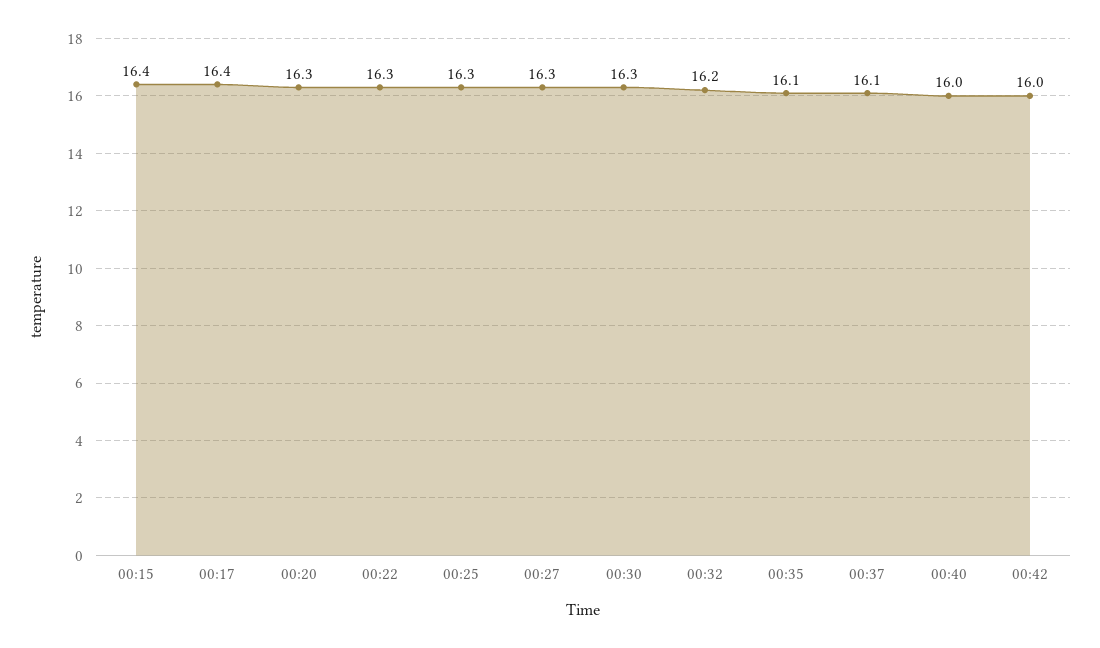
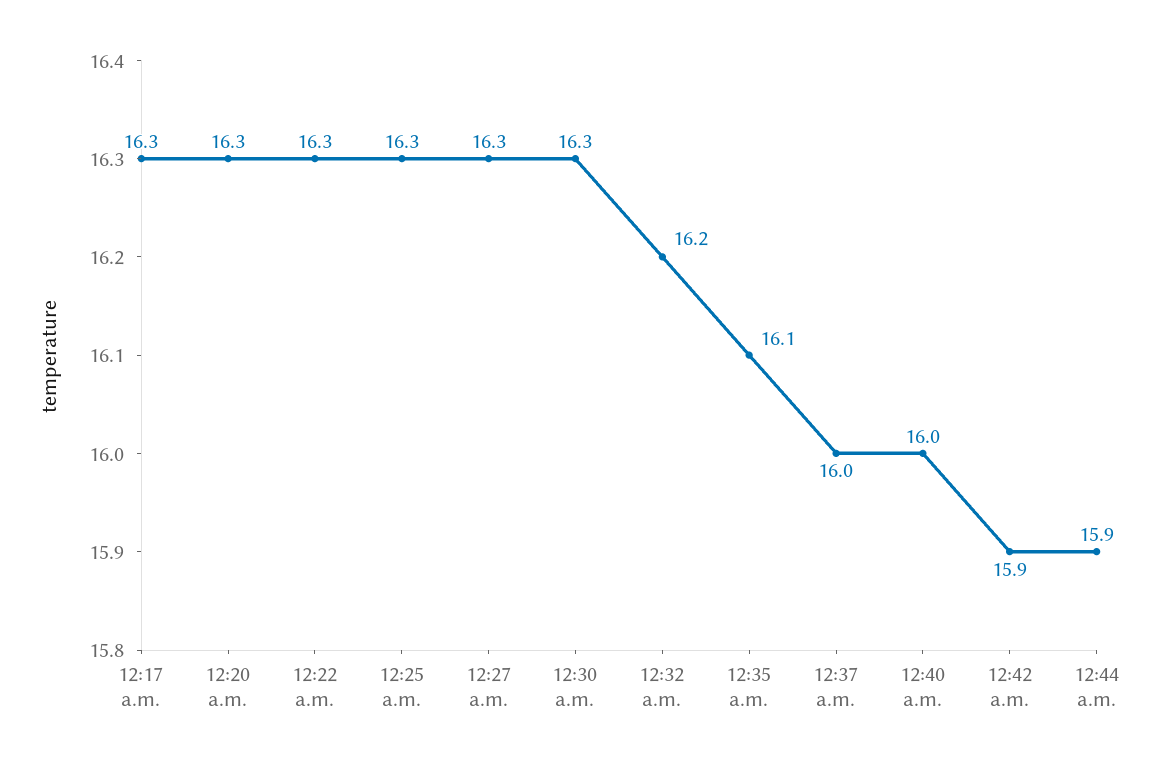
00:15: 16.4 -> none
00:17: 16.4 -> 16.3
00:37: 16.1 -> 16
00:42: 16 -> 15.9
12:44 a.m.: none -> 15.9

